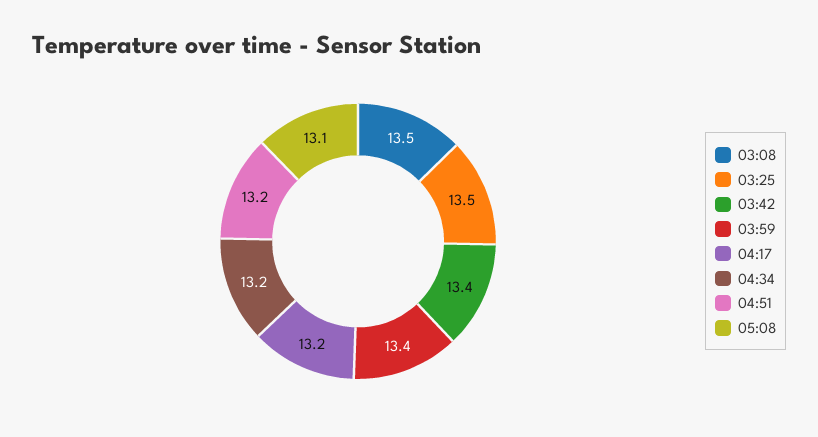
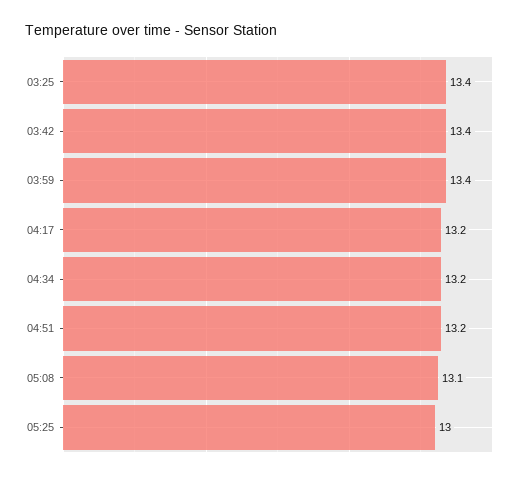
03:08: 13.5 -> none
03:25: 13.5 -> 13.4
05:25: none -> 13

